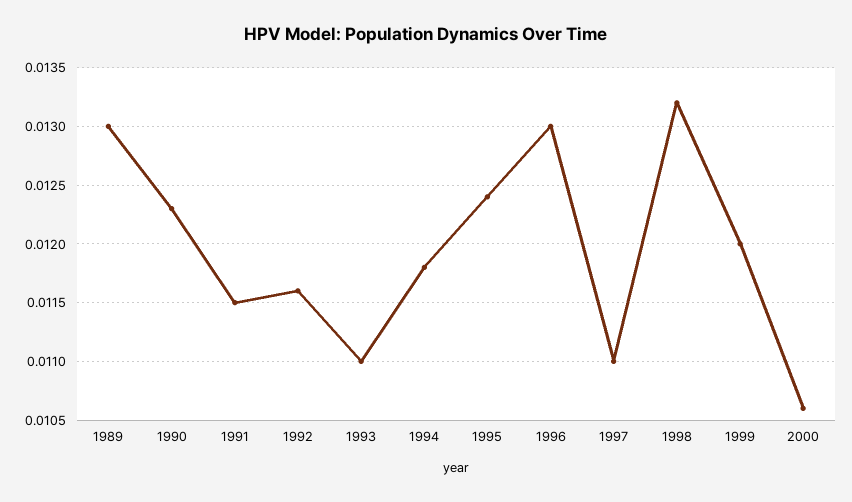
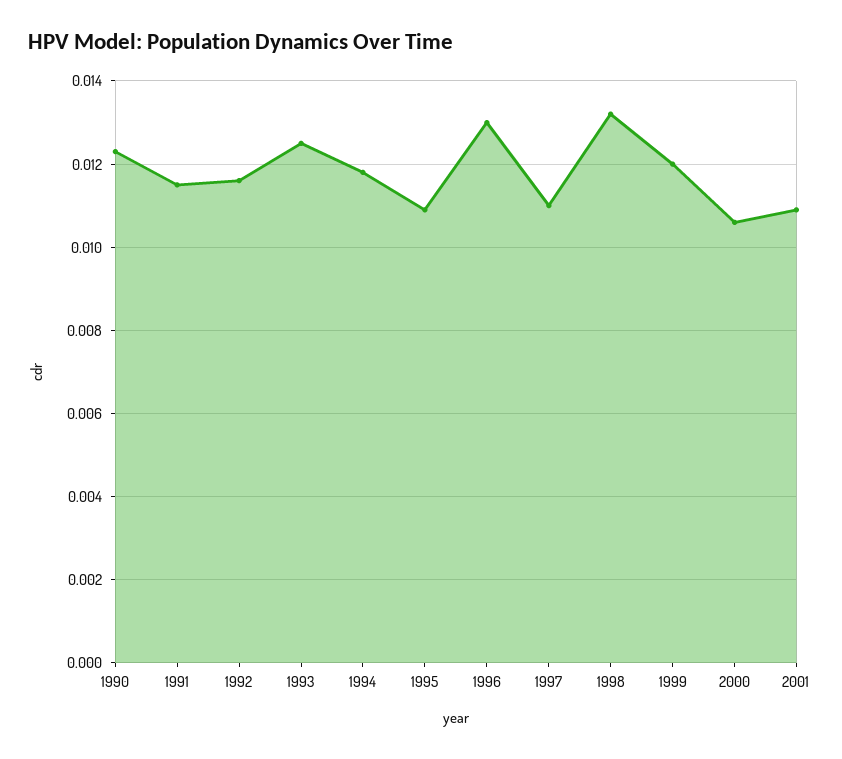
1989: 0.013 -> none
1993: 0.011 -> 0.0125
1995: 0.0124 -> 0.011
2001: none -> 0.011

